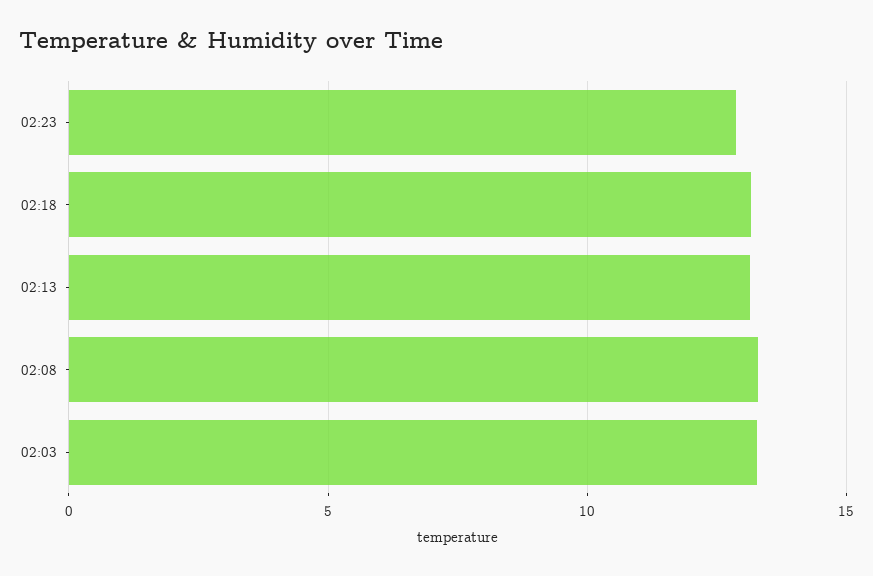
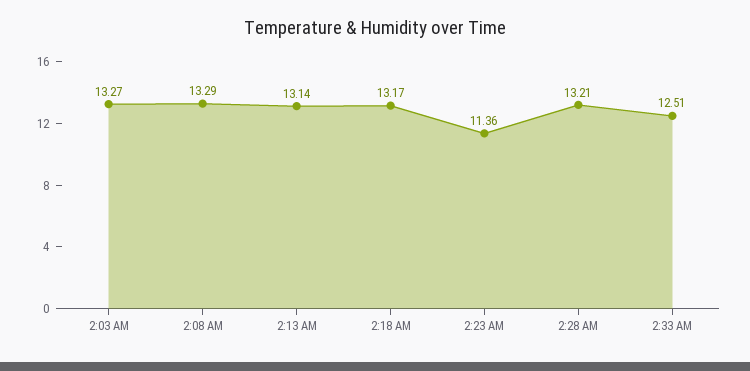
02:23: 13 -> 11.36
2:28 AM: none -> 13.21
2:33 AM: none -> 12.51

